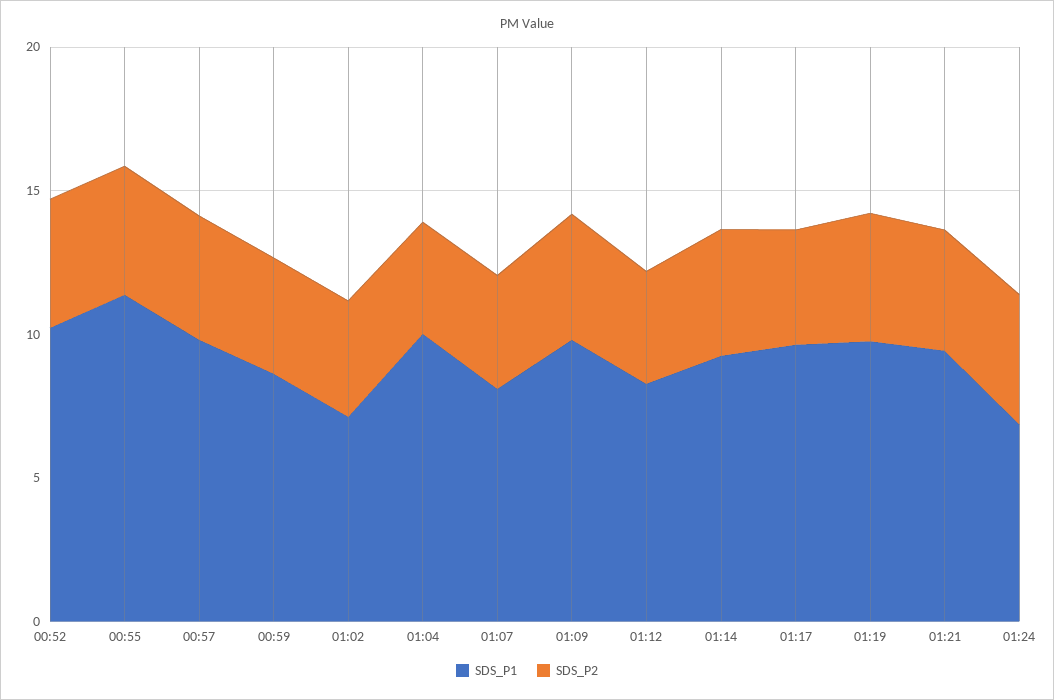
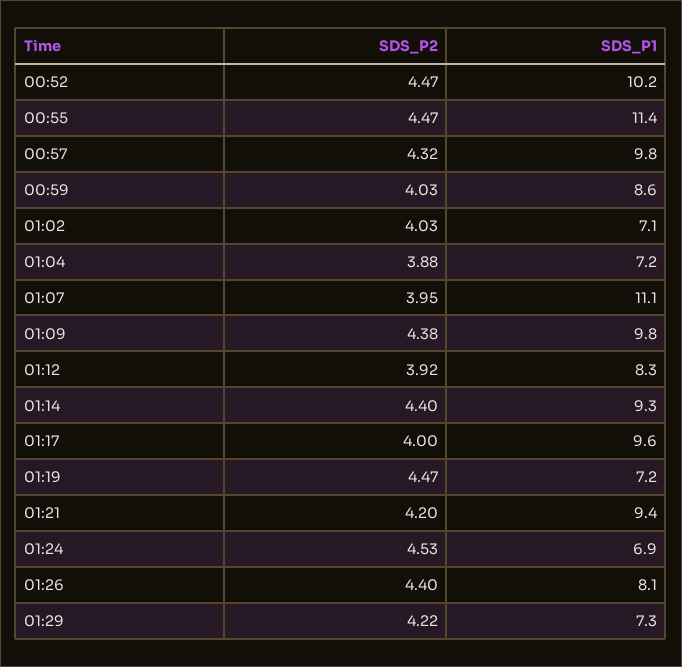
SDS_P1, 01:04: 10 -> 7.2
SDS_P1, 01:07: 8 -> 11.1
SDS_P1, 01:19: 10 -> 7.2
SDS_P2, 01:26: none -> 4.4
SDS_P1, 01:26: none -> 8.1
SDS_P2, 01:29: none -> 4.22
SDS_P1, 01:29: none -> 7.3

